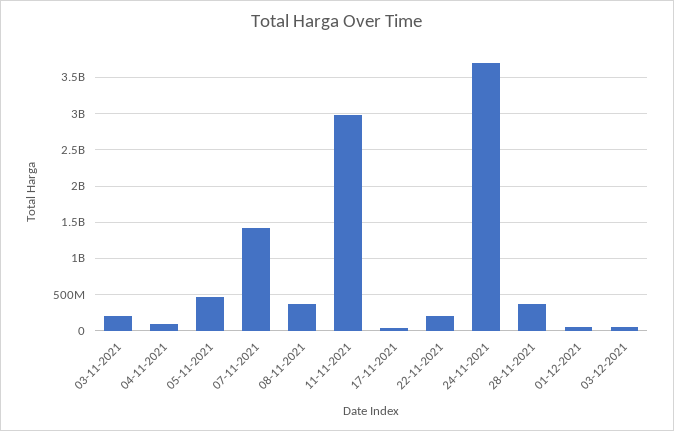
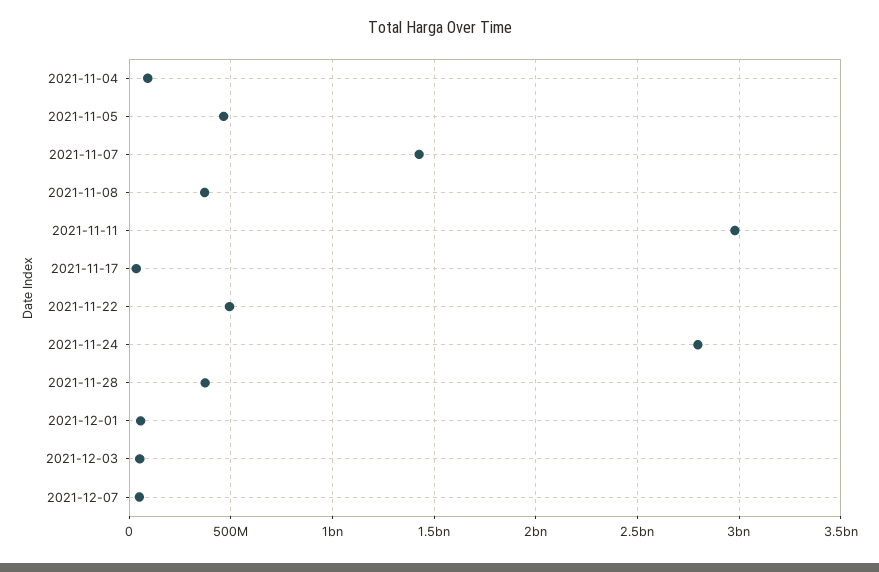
03-11-2021: 200000000 -> none
22-11-2021: 200000000 -> 500000000
24-11-2021: 3700000000 -> 2800000000
2021-12-07: none -> 50000000

